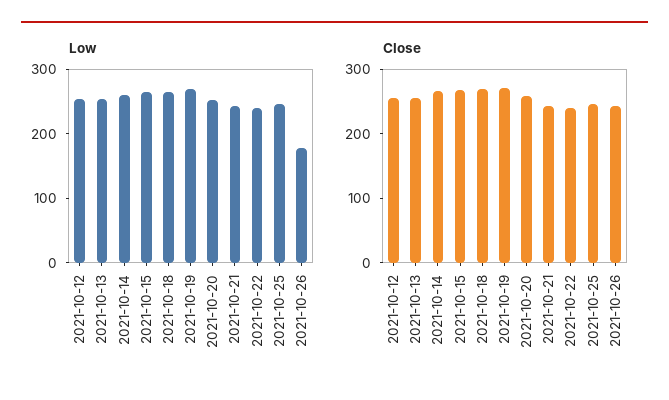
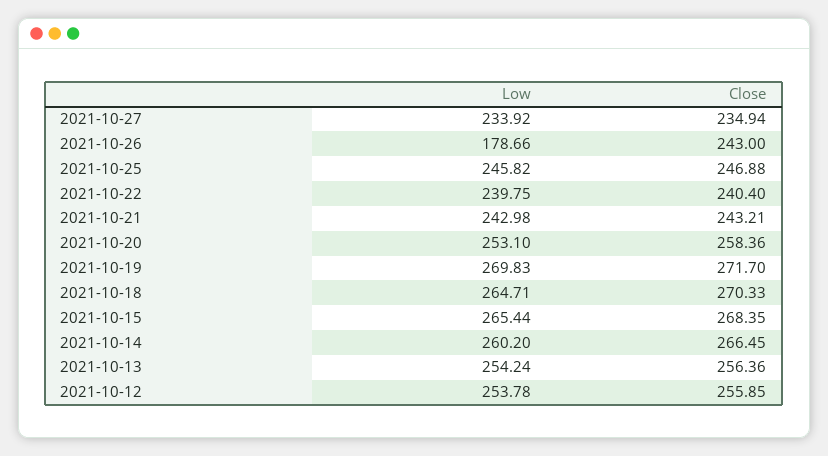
Low, 2021-10-27: none -> 233.92
Close, 2021-10-27: none -> 234.94

